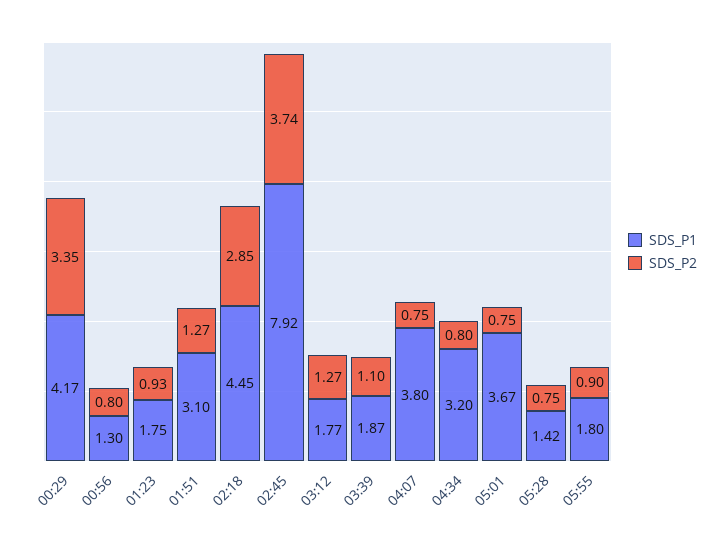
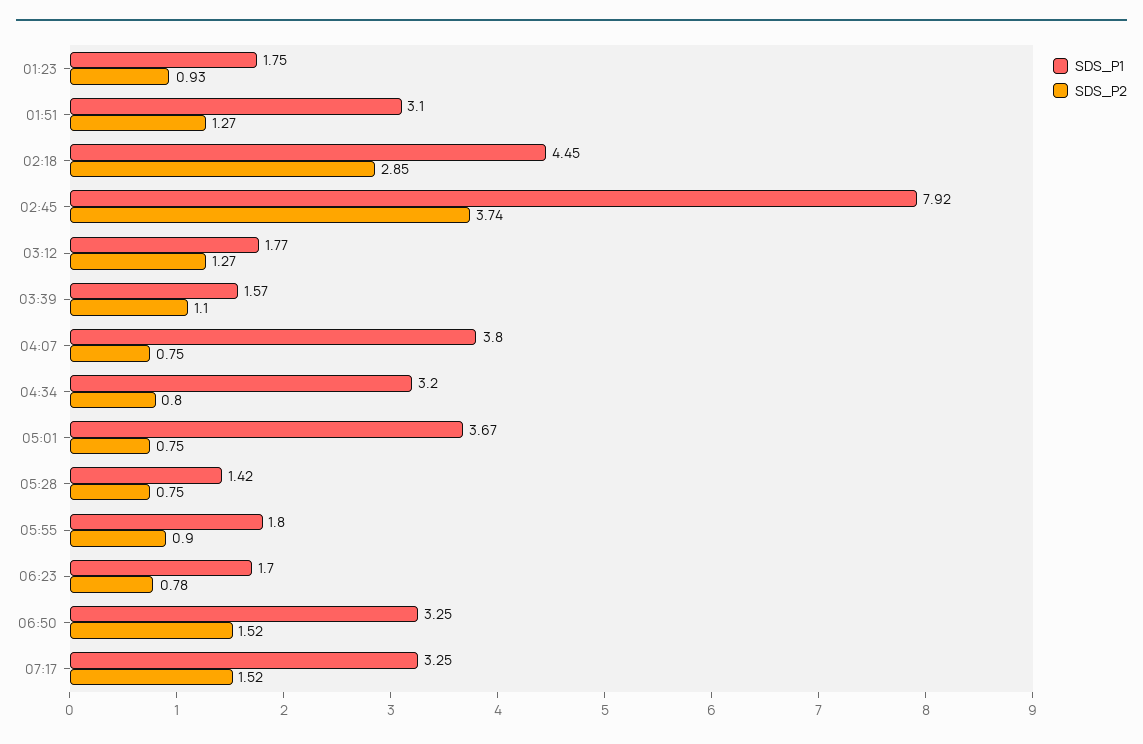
SDS_P1, 00:29: 4.17 -> none
SDS_P2, 00:29: 3.35 -> none
SDS_P1, 00:56: 1.3 -> none
SDS_P2, 00:56: 0.8 -> none
SDS_P1, 03:39: 1.87 -> 1.57
SDS_P1, 06:23: none -> 1.7
SDS_P2, 06:23: none -> 0.78
SDS_P1, 06:50: none -> 3.25
SDS_P2, 06:50: none -> 1.52
SDS_P1, 07:17: none -> 3.25
SDS_P2, 07:17: none -> 1.52

